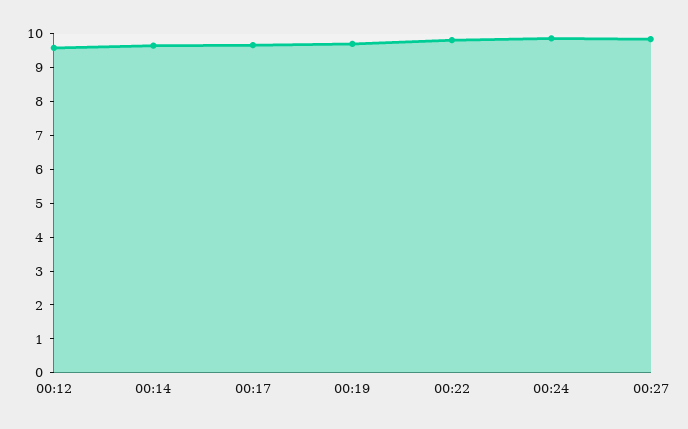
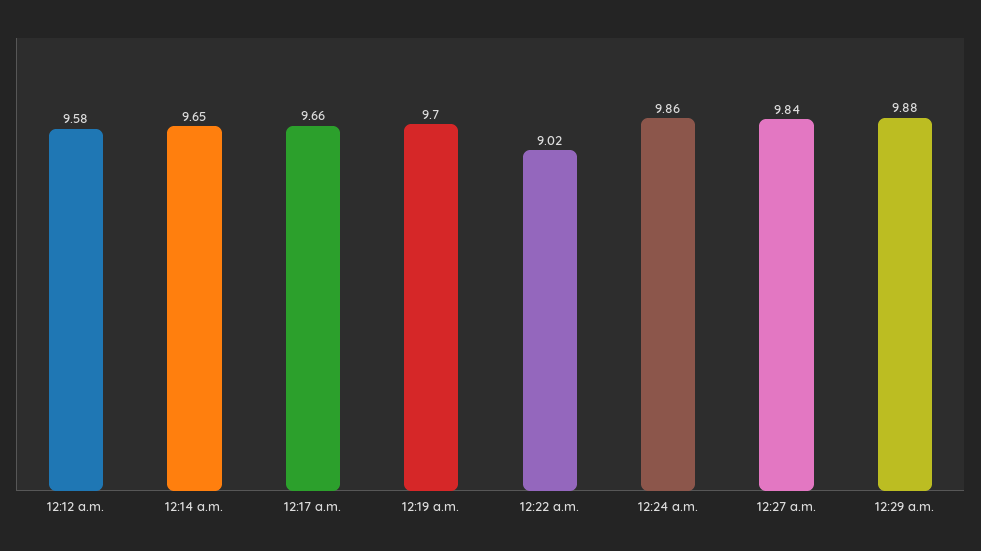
00:22: 9.75 -> 9.02
12:29 a.m.: none -> 9.88

